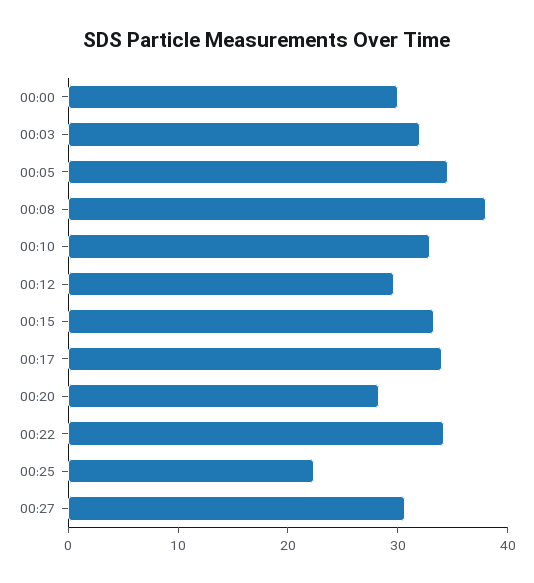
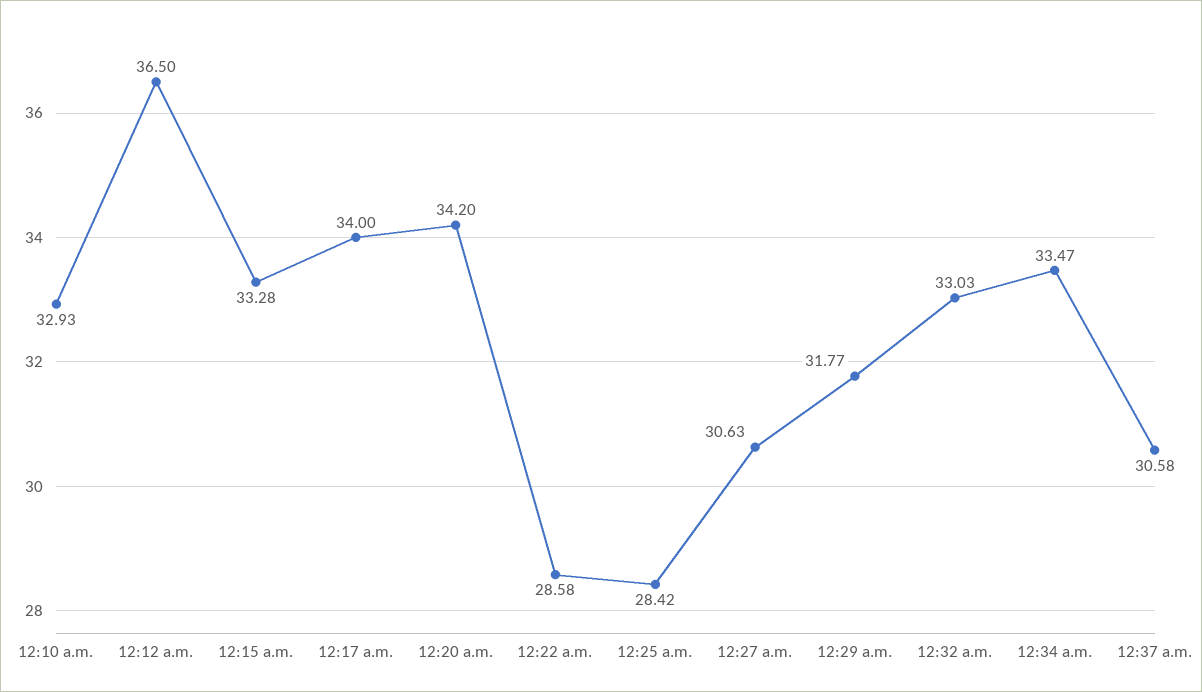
00:00: 30 -> none
00:03: 32 -> none
00:05: 34 -> none
00:08: 38 -> none
00:12: 30 -> 36.5
00:20: 28 -> 34.2
00:22: 34 -> 28.58
00:25: 22 -> 28.42
12:29 a.m.: none -> 31.77
12:32 a.m.: none -> 33.03
12:34 a.m.: none -> 33.47
12:37 a.m.: none -> 30.58

